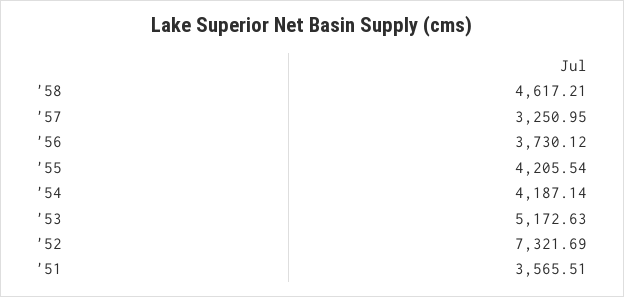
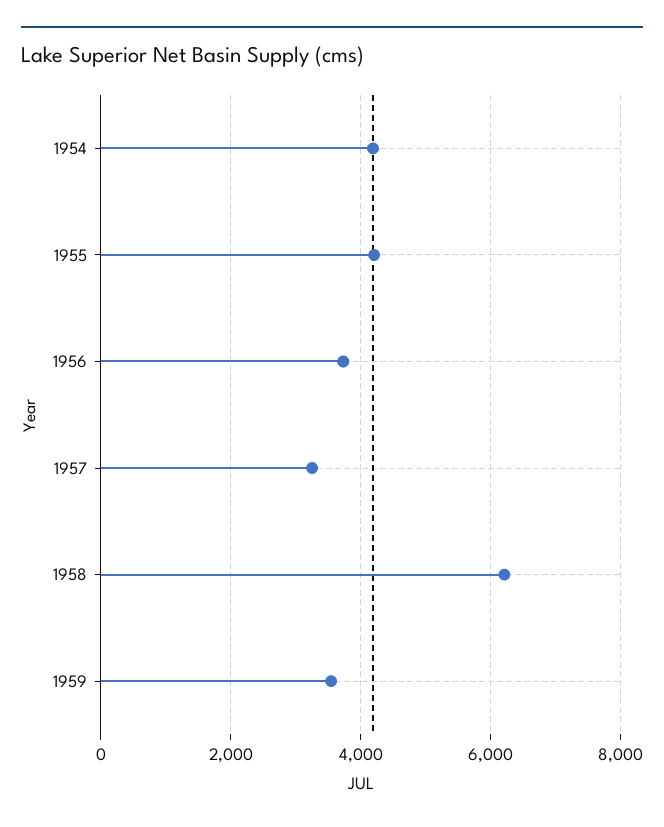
'58: 4617.21 -> 6200
'53: 5172.63 -> none
'52: 7321.69 -> none
'51: 3565.51 -> none
1959: none -> 3600

